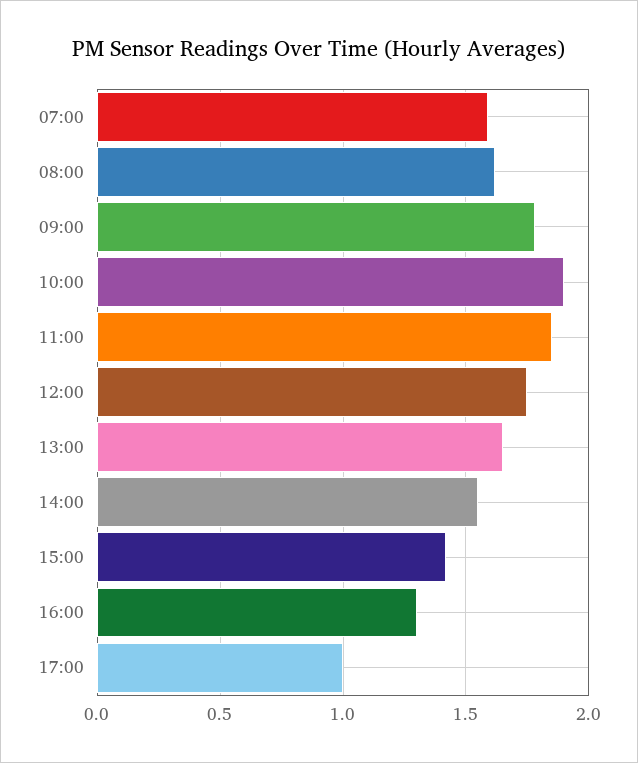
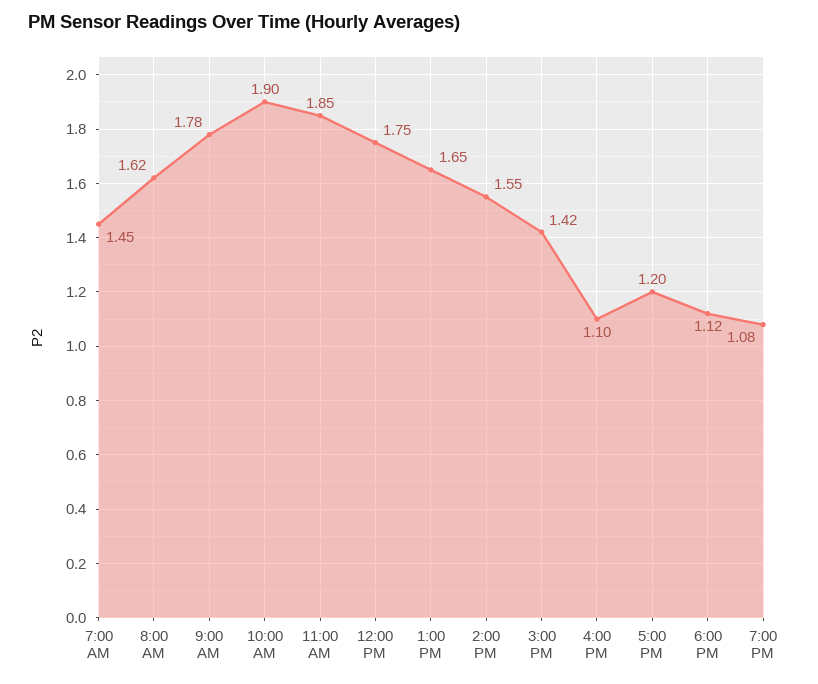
07:00: 1.6 -> 1.45
16:00: 1.3 -> 1.1
17:00: 1 -> 1.2
6:00 PM: none -> 1.12
7:00 PM: none -> 1.08

